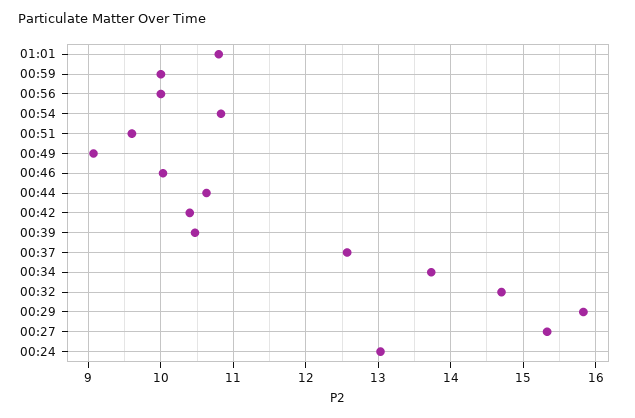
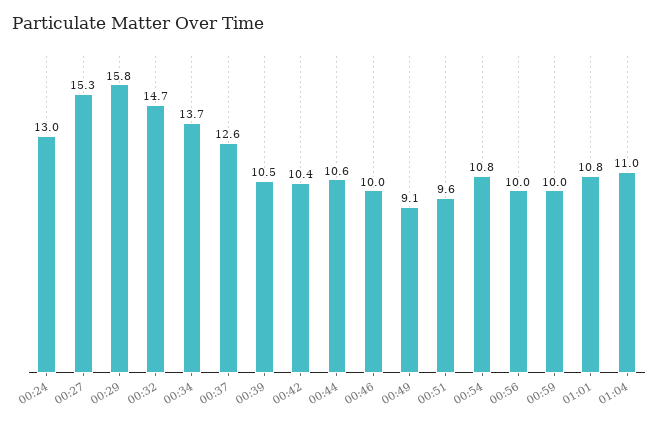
01:04: none -> 11

